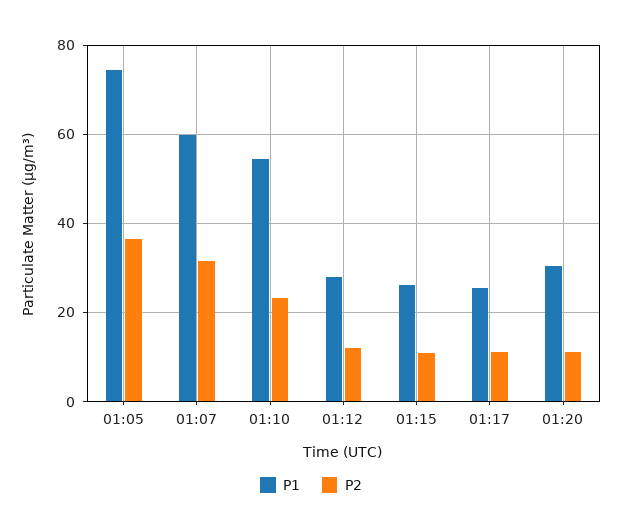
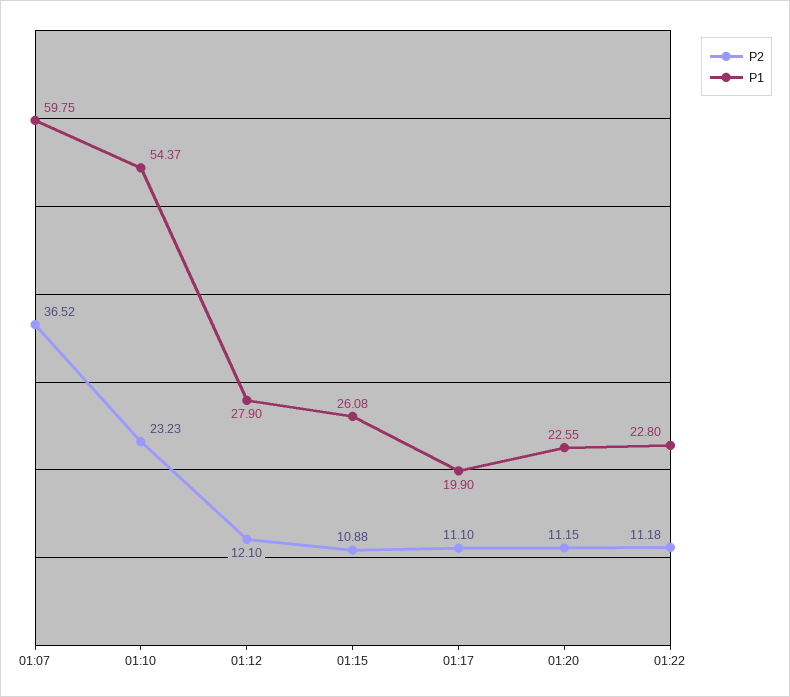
P1, 01:05: 74 -> none
P2, 01:05: 36 -> none
P2, 01:07: 32 -> 36.52
P1, 01:17: 26 -> 19.9
P1, 01:20: 30 -> 22.55
P2, 01:22: none -> 11.18
P1, 01:22: none -> 22.8

